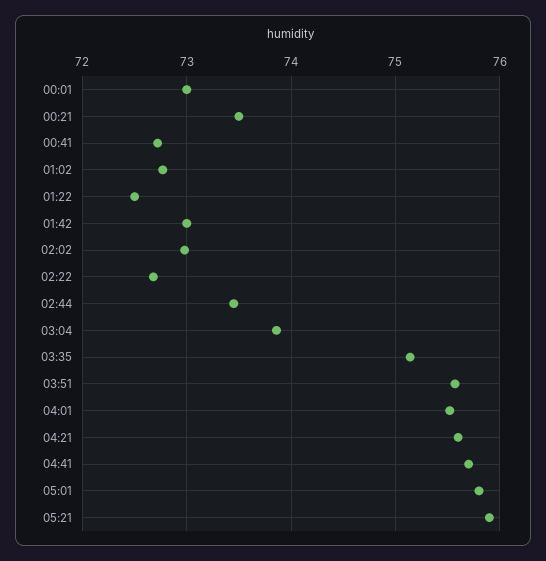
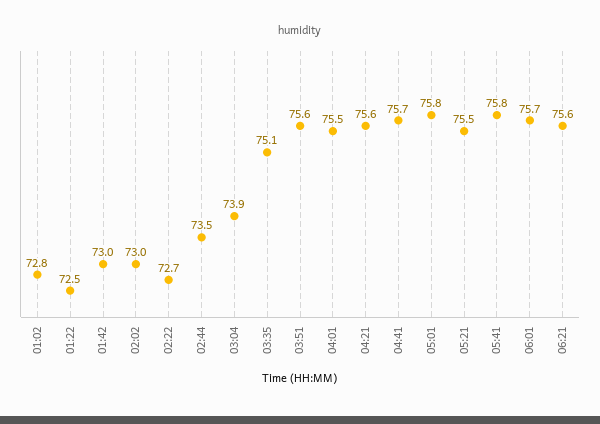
00:01: 73 -> none
00:21: 73.5 -> none
00:41: 72.7 -> none
05:21: 75.9 -> 75.5
05:41: none -> 75.8
06:01: none -> 75.7
06:21: none -> 75.6

